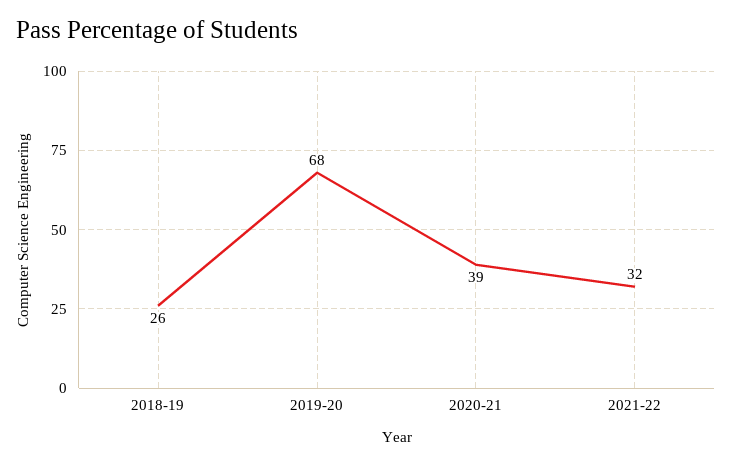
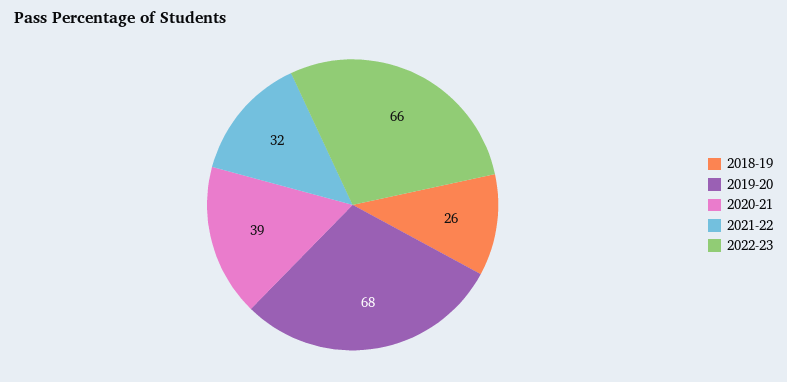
2022-23: none -> 66

